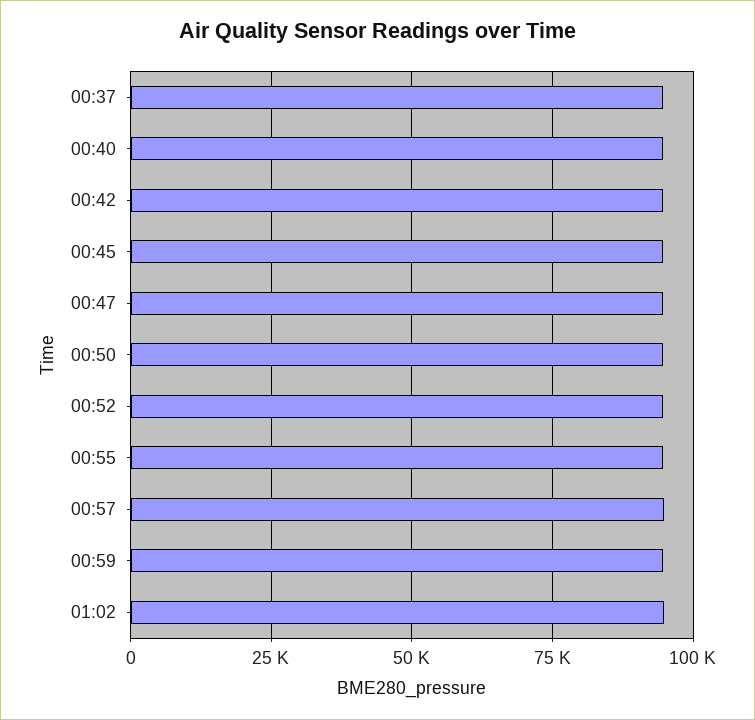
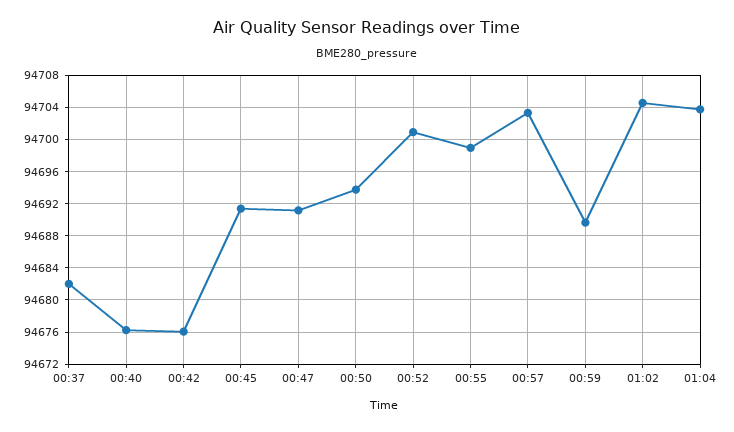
01:04: none -> 94704

